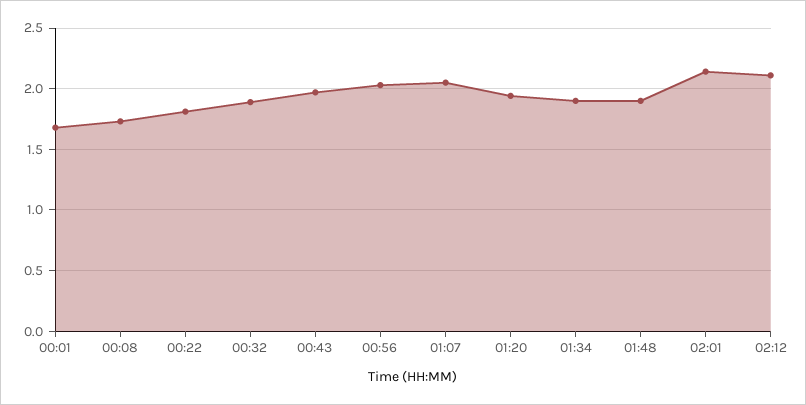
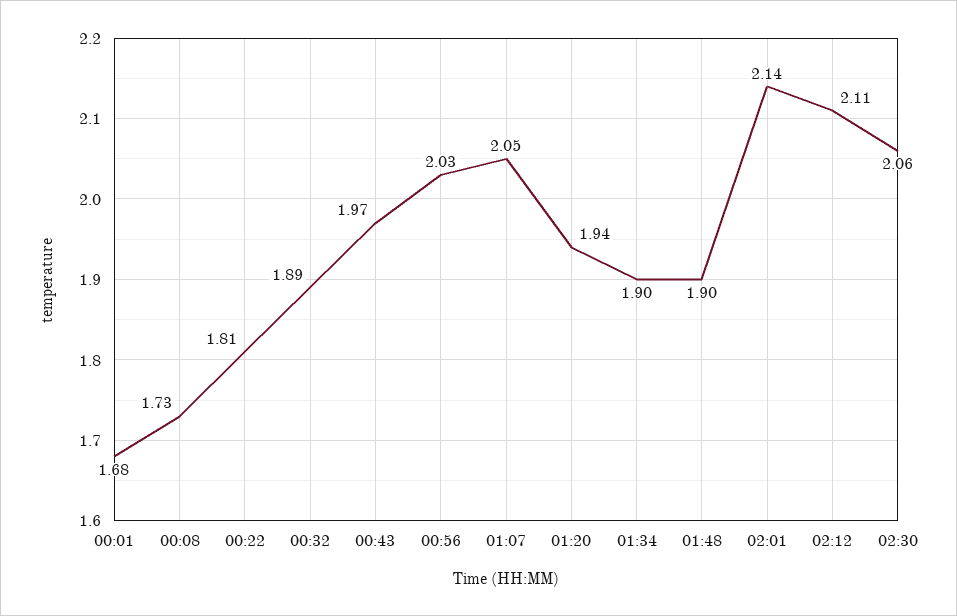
02:30: none -> 2.06

